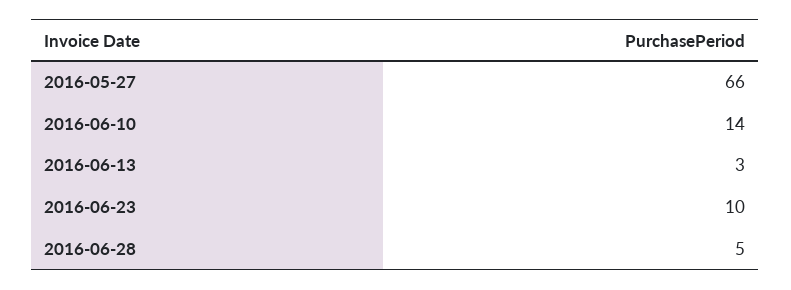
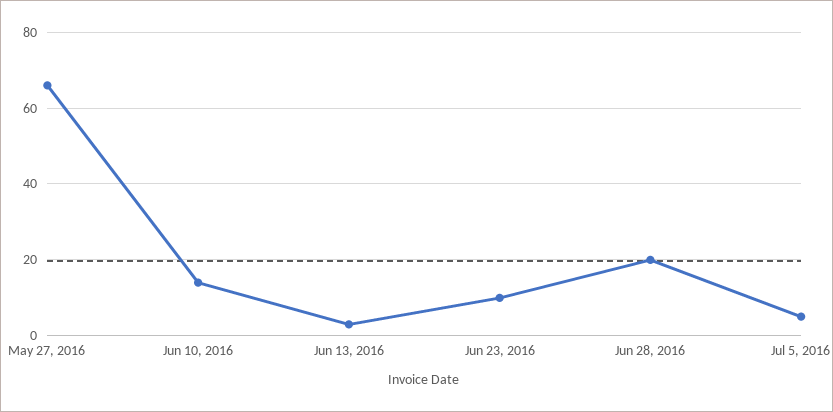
2016-06-28: 5 -> 20
Jul 5, 2016: none -> 5

